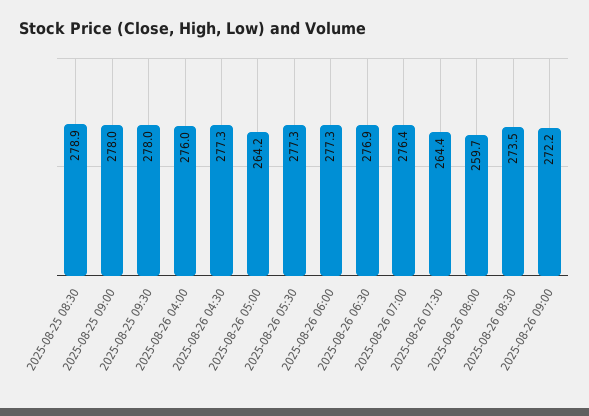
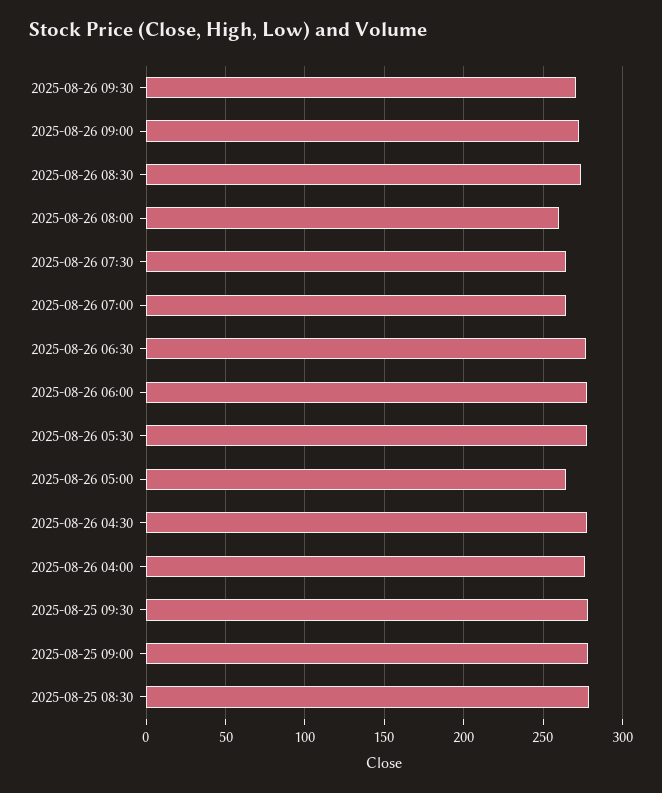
2025-08-26 07:00: 276.4 -> 265
2025-08-26 09:30: none -> 270

